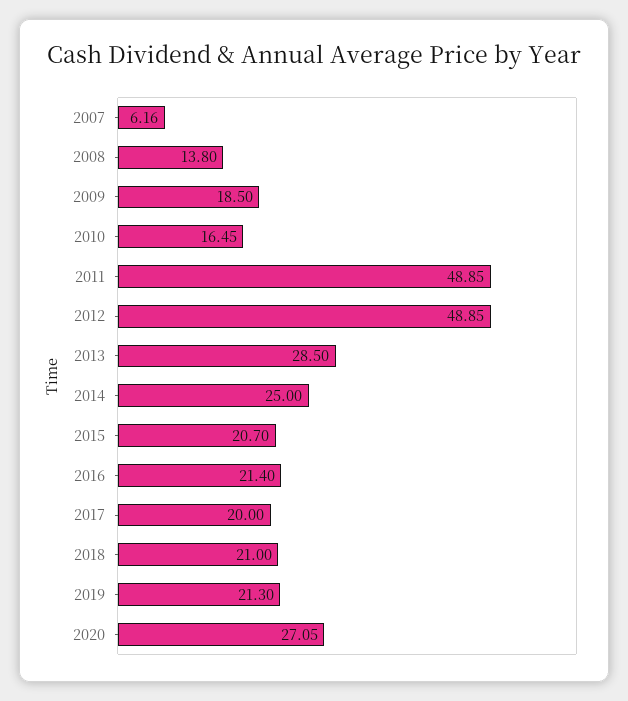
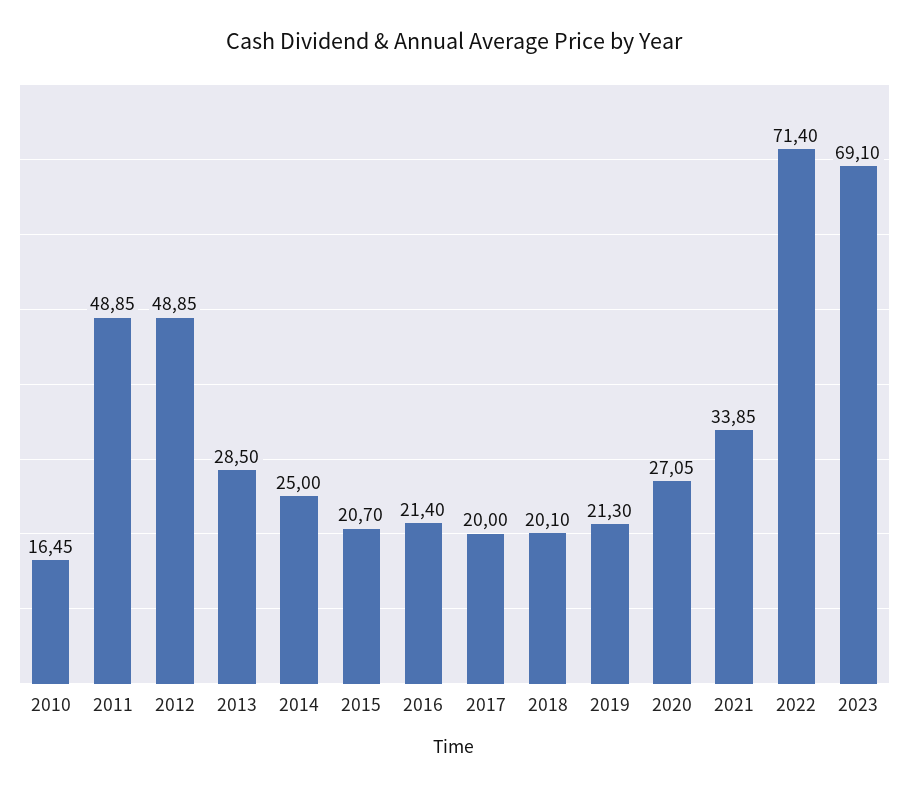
2007: 6.16 -> none
2008: 13.8 -> none
2009: 18.5 -> none
2018: 21 -> 20.1
2021: none -> 33.85
2022: none -> 71.4
2023: none -> 69.1

